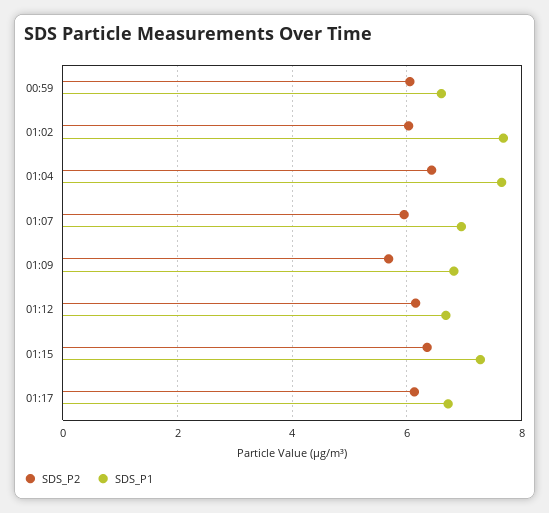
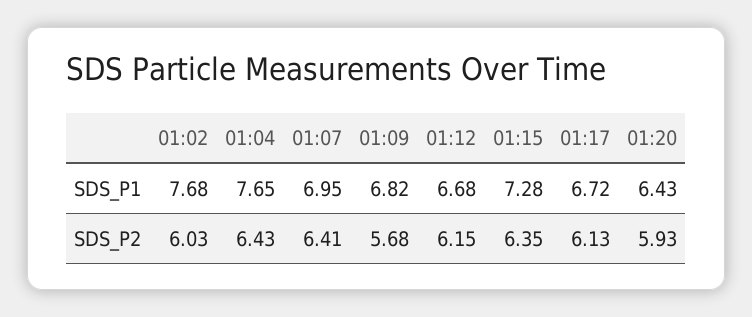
SDS_P2, 00:59: 6 -> none
SDS_P1, 00:59: 6.6 -> none
SDS_P2, 01:07: 6 -> 6.41
SDS_P1, 01:20: none -> 6.43
SDS_P2, 01:20: none -> 5.93

